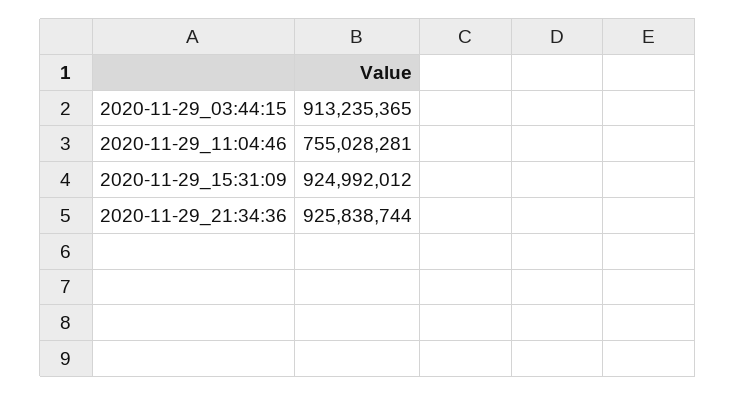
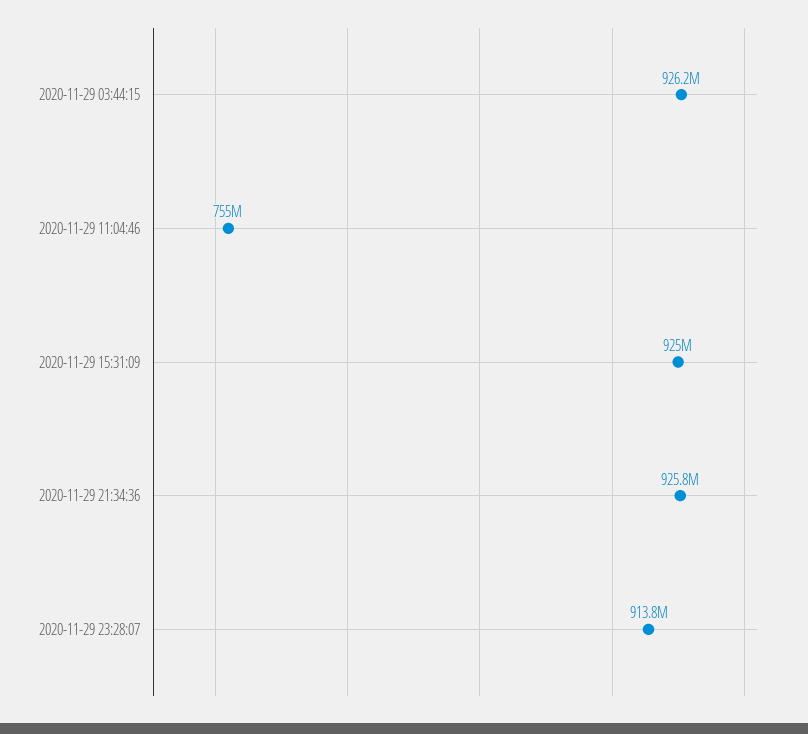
2020-11-29_03:44:15: 913235365 -> 926200000
2020-11-29 23:28:07: none -> 913800000

